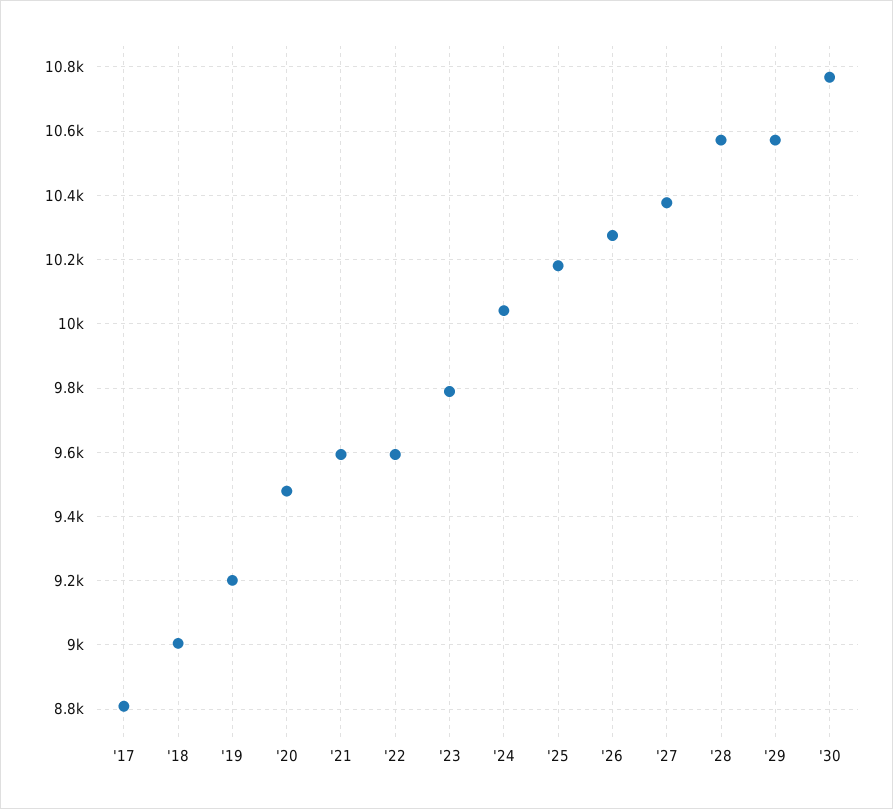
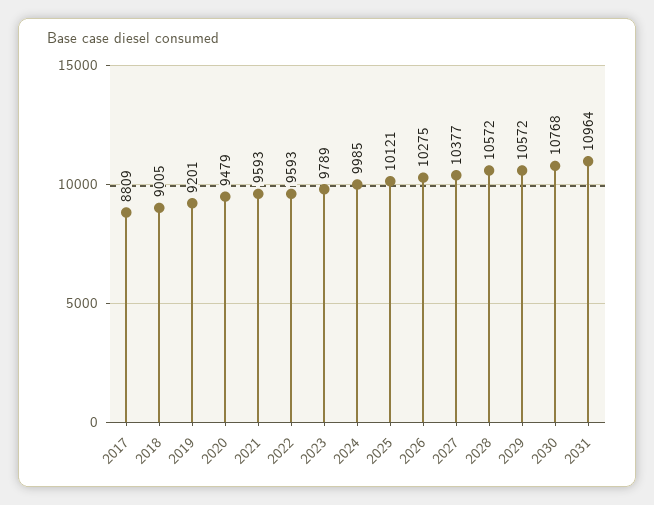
'24: 10040 -> 9985
'25: 10180 -> 10121
2031: none -> 10964

